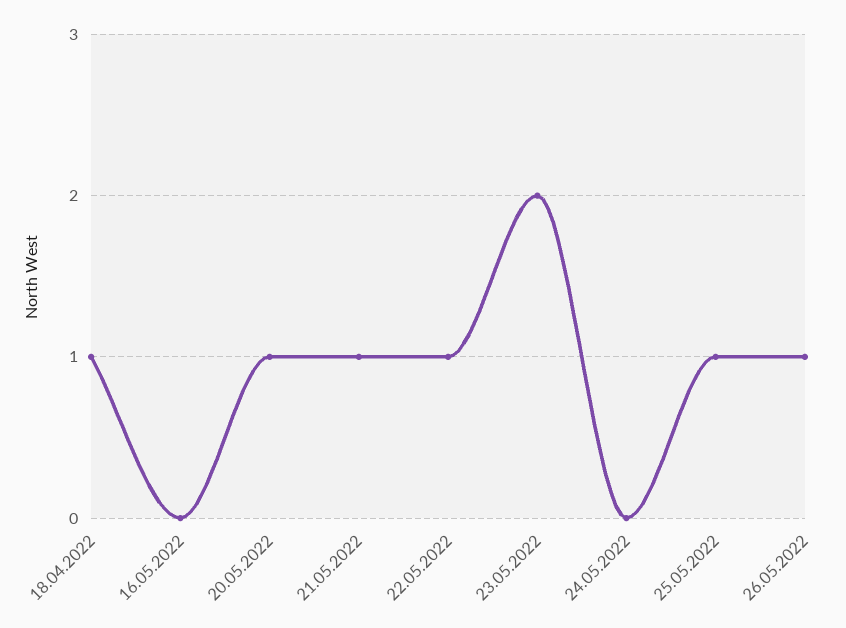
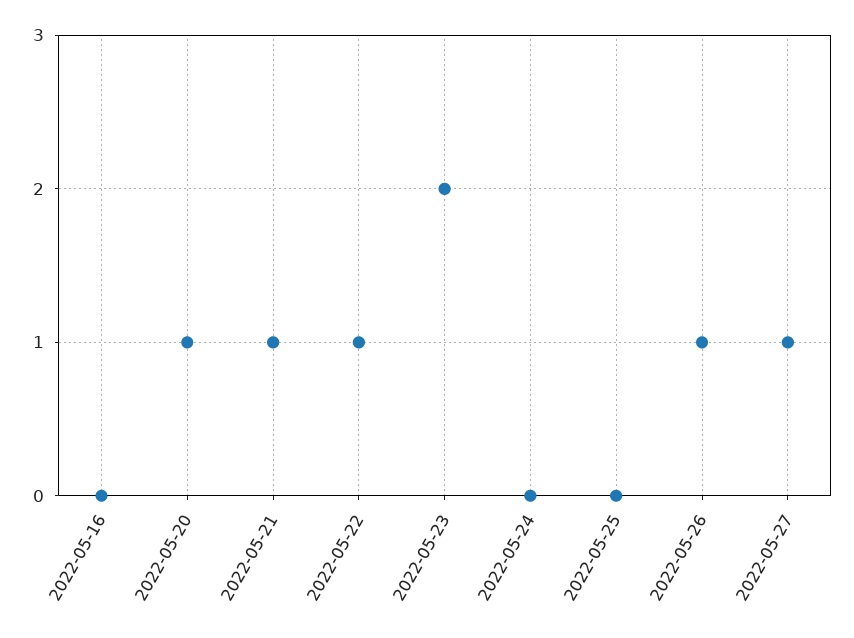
18.04.2022: 1 -> none
25.05.2022: 1 -> 0
2022-05-27: none -> 1

